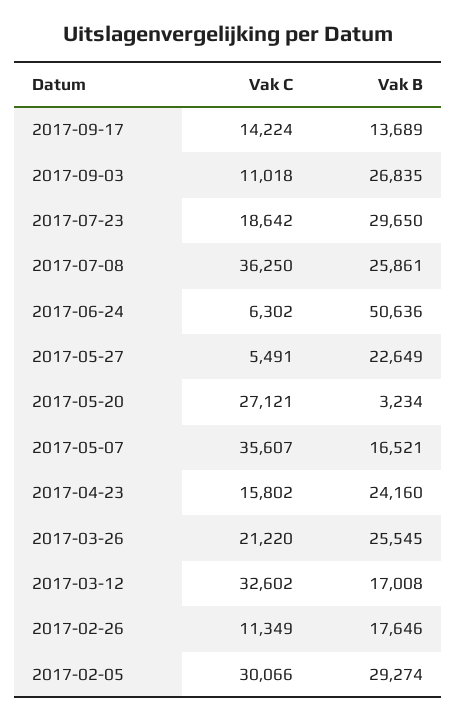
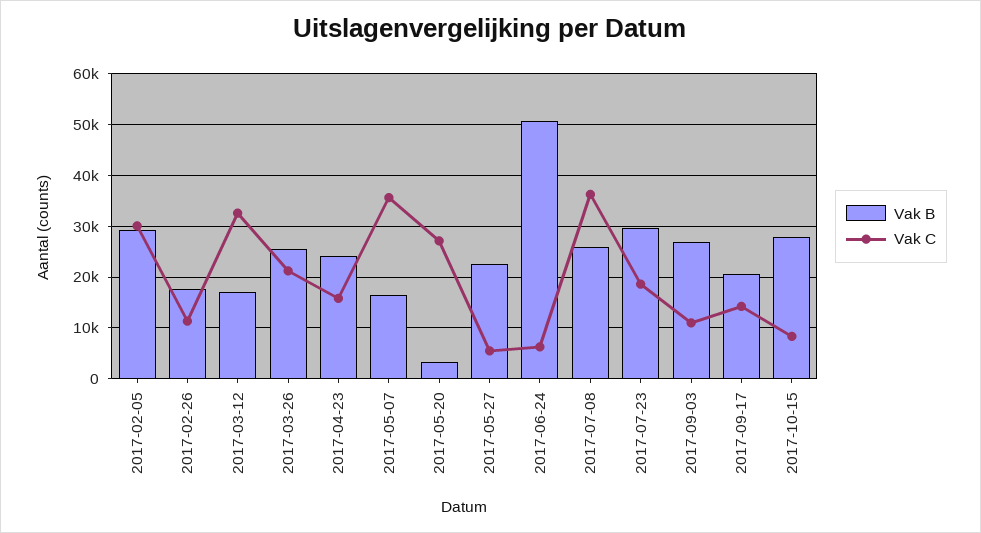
Vak B, 2017-09-17: 13689 -> 20000
Vak B, 2017-10-15: none -> 28000
Vak C, 2017-10-15: none -> 8000

